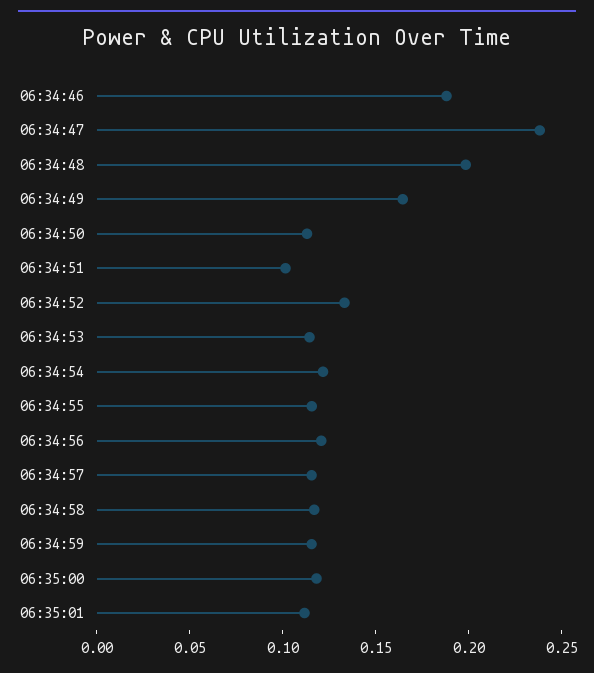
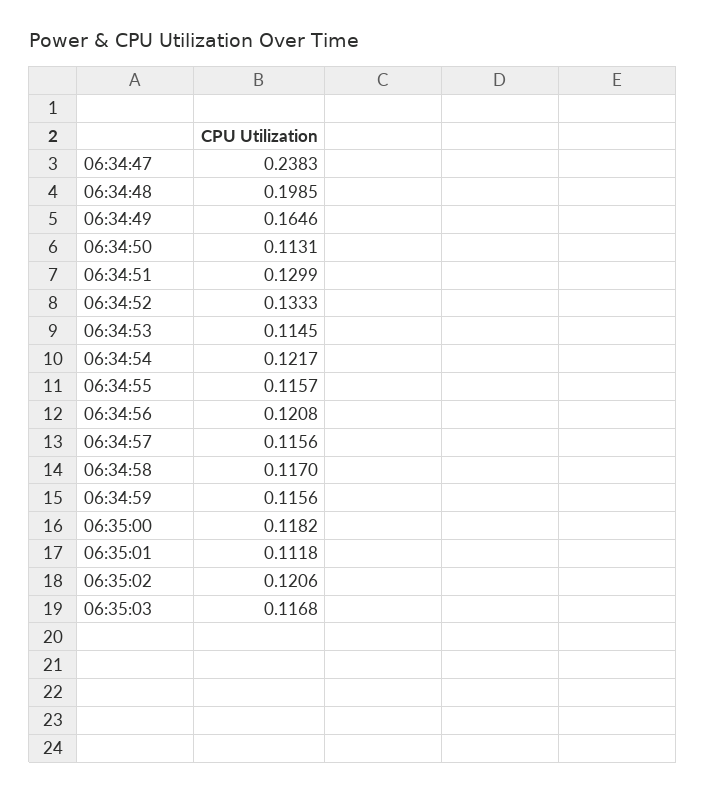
06:34:46: 0.19 -> none
06:34:51: 0.1 -> 0.1299
06:35:02: none -> 0.1206
06:35:03: none -> 0.1168

